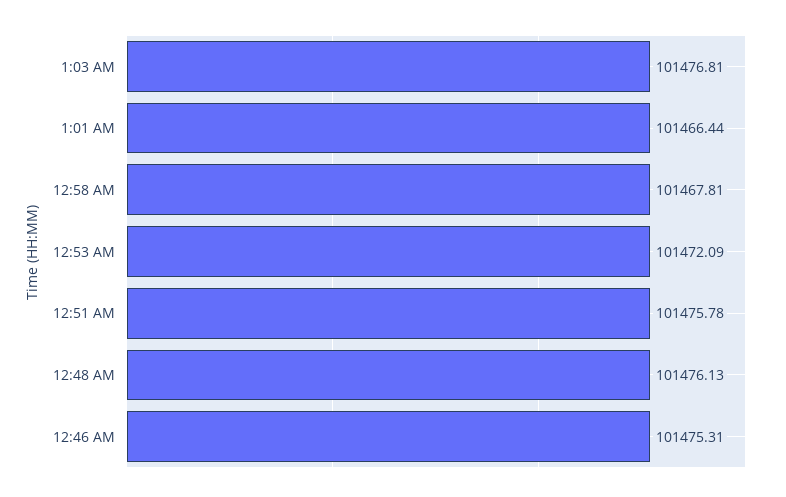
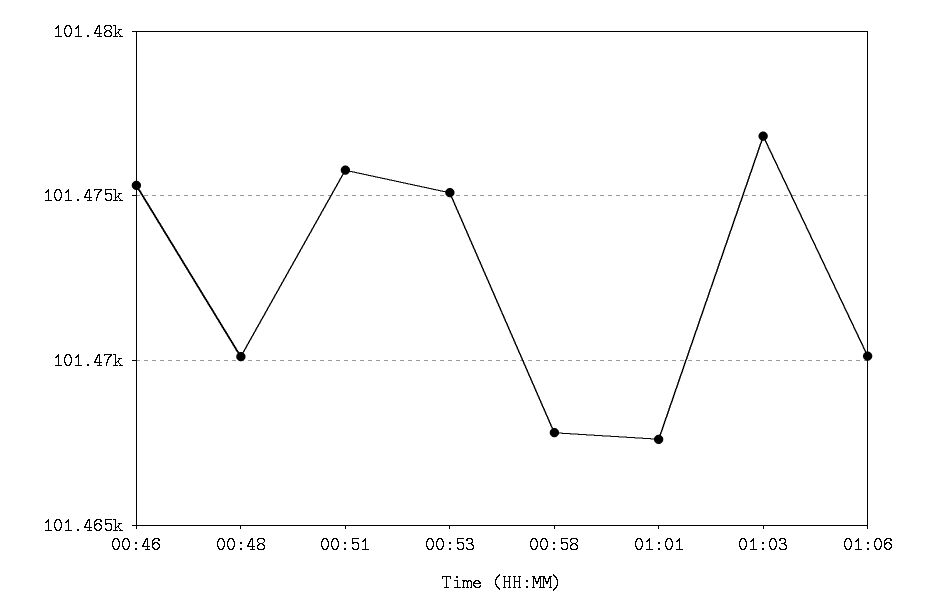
1:01 AM: 101466.44 -> 101467.5
12:53 AM: 101472.09 -> 101475
12:48 AM: 101476.13 -> 101470
01:06: none -> 101470

